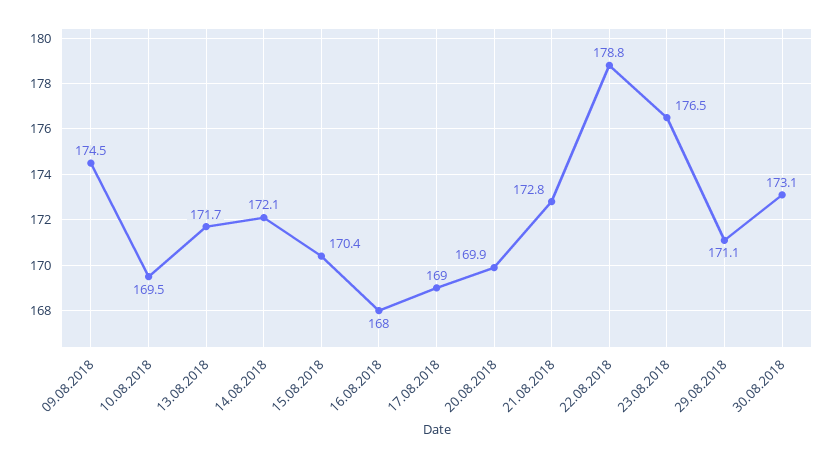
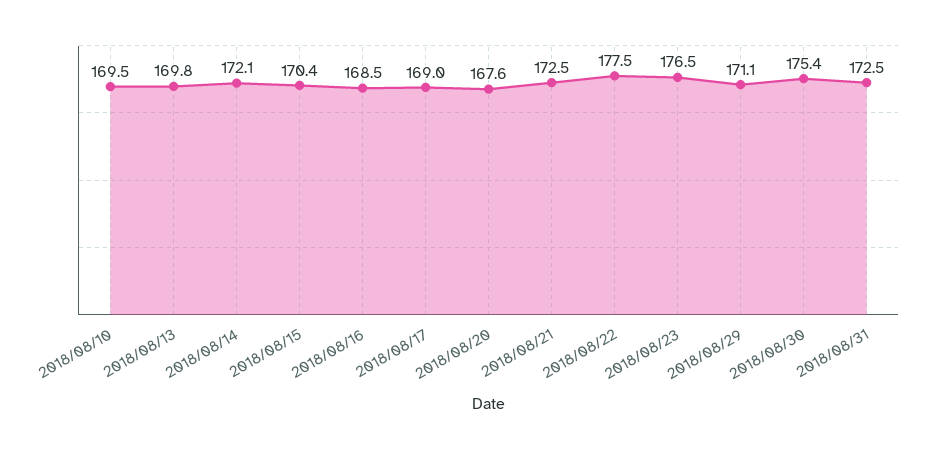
09.08.2018: 174.5 -> none
13.08.2018: 171.7 -> 169.8
16.08.2018: 168 -> 168.5
20.08.2018: 169.9 -> 167.6
21.08.2018: 172.8 -> 172.5
22.08.2018: 178.8 -> 177.5
30.08.2018: 173.1 -> 175.4
2018/08/31: none -> 172.5

